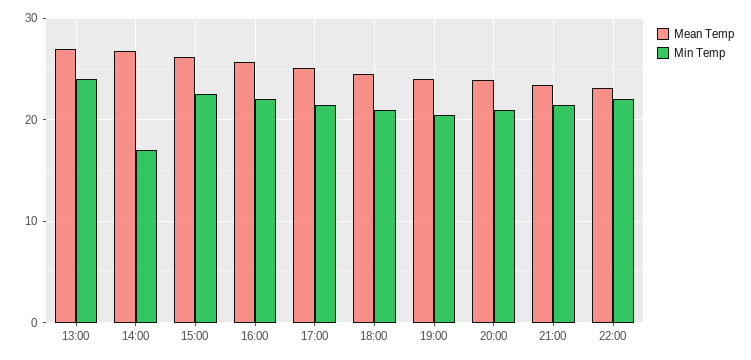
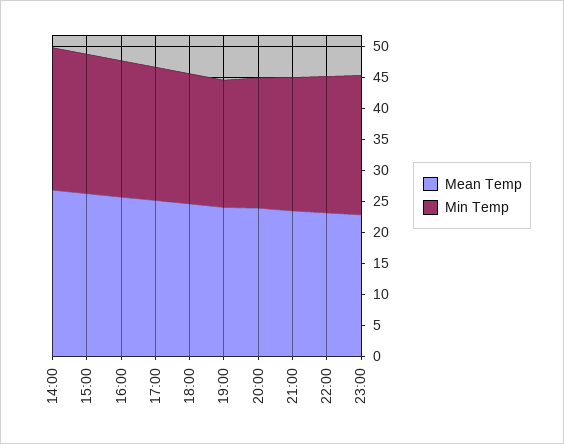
Mean Temp, 13:00: 27 -> none
Min Temp, 13:00: 24 -> none
Min Temp, 14:00: 17 -> 22.5
Mean Temp, 23:00: none -> 22.5
Min Temp, 23:00: none -> 22.5

